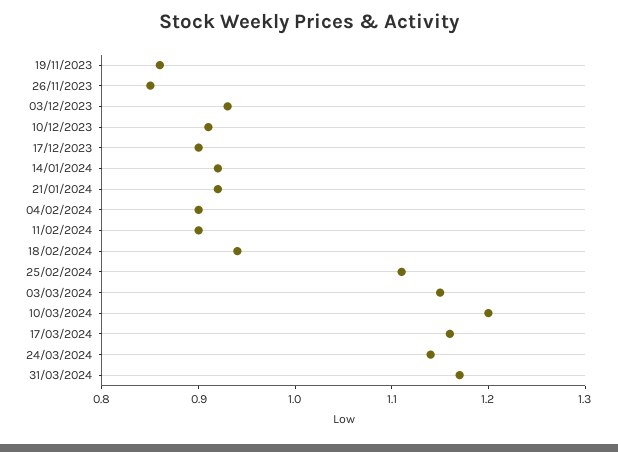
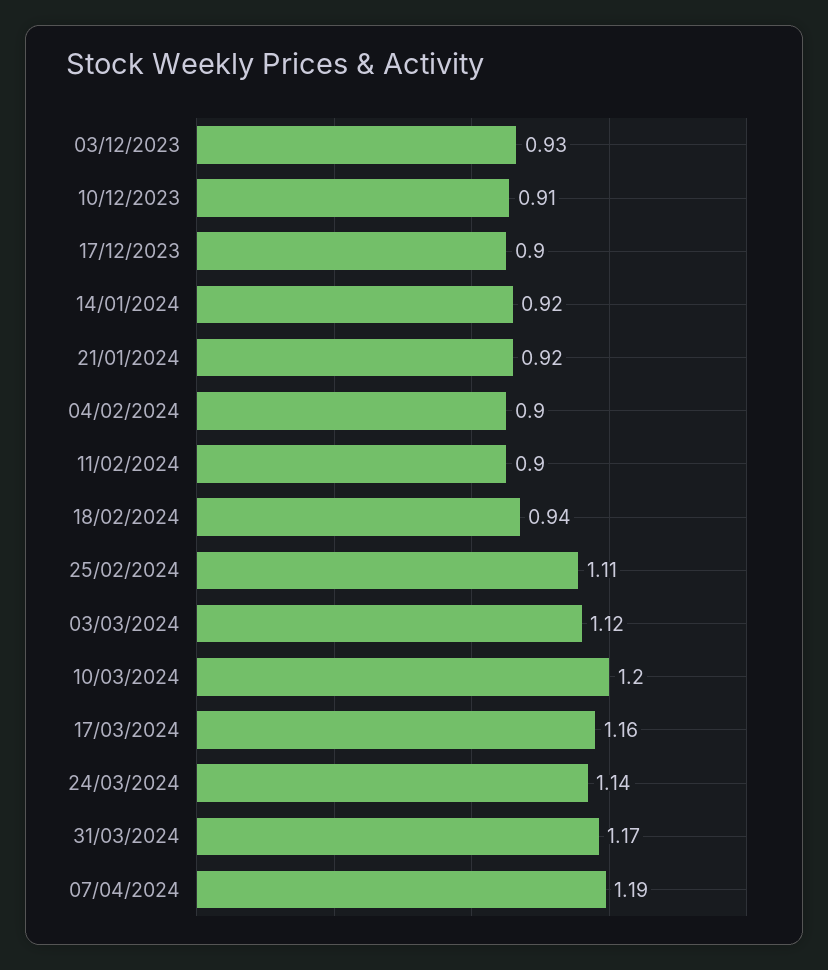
19/11/2023: 0.86 -> none
26/11/2023: 0.85 -> none
03/03/2024: 1.15 -> 1.12
07/04/2024: none -> 1.19

